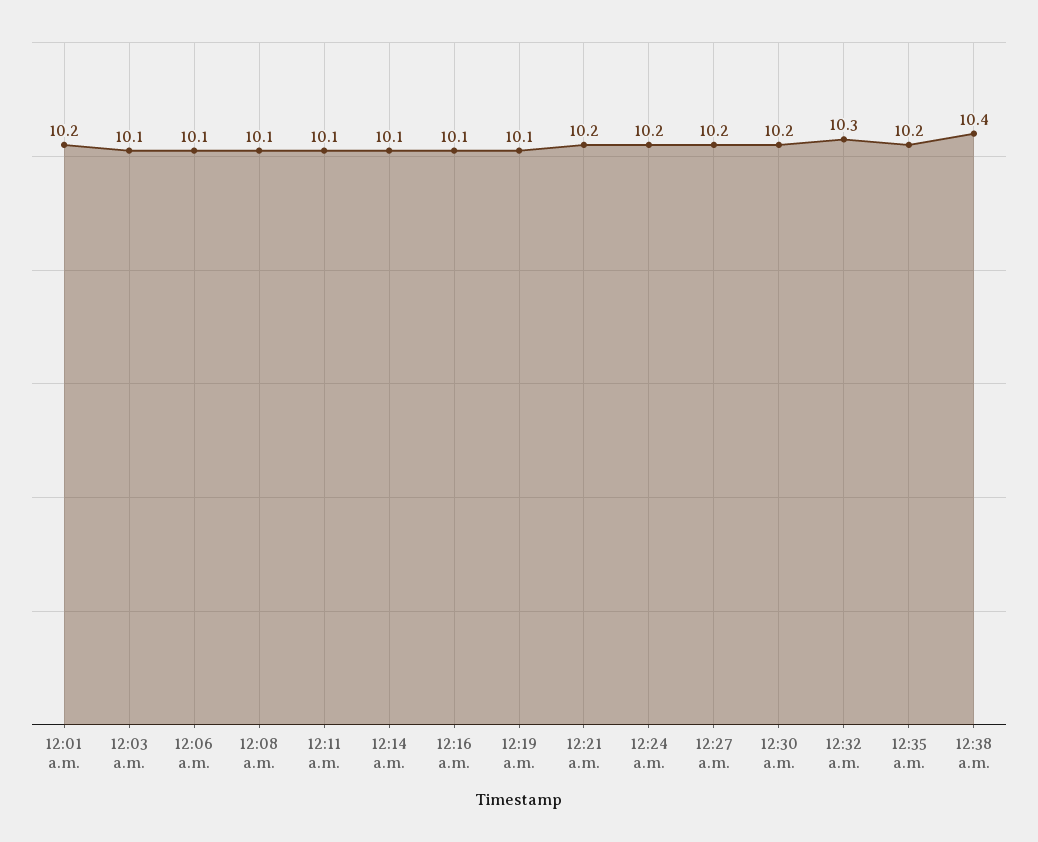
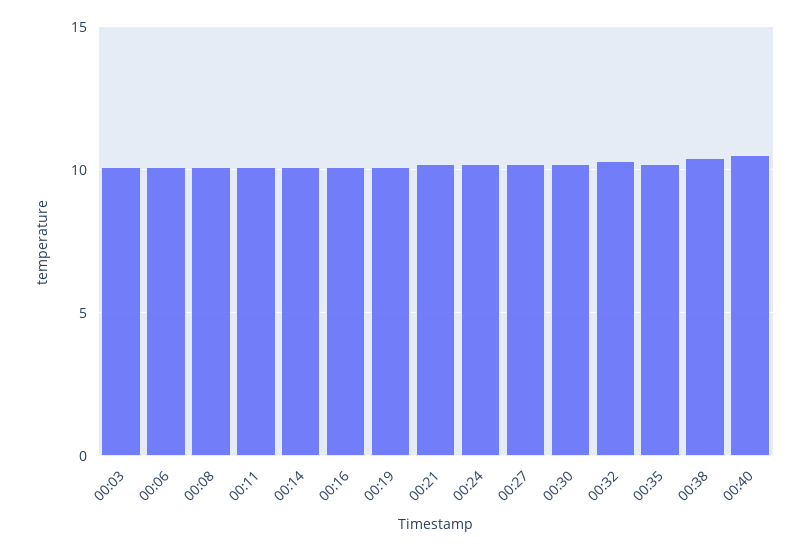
12:01 a.m.: 10.2 -> none
00:40: none -> 10.5

